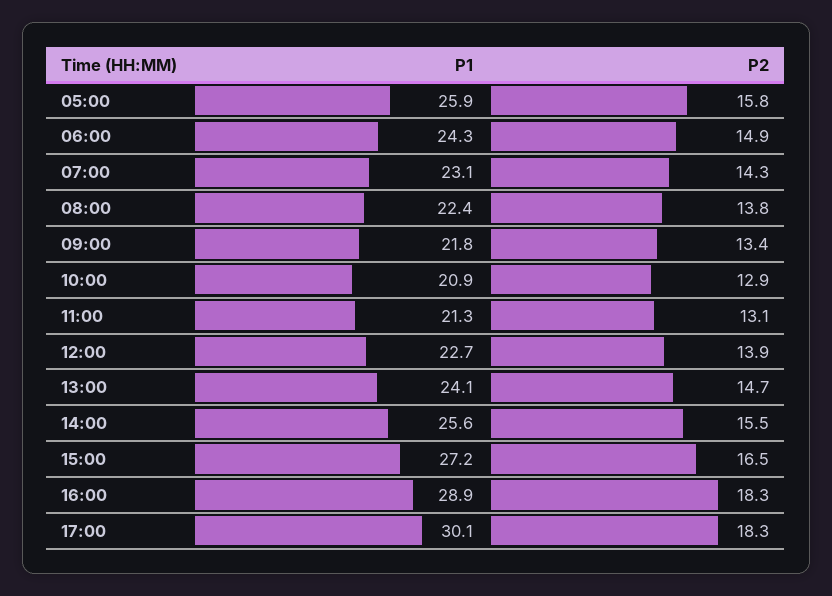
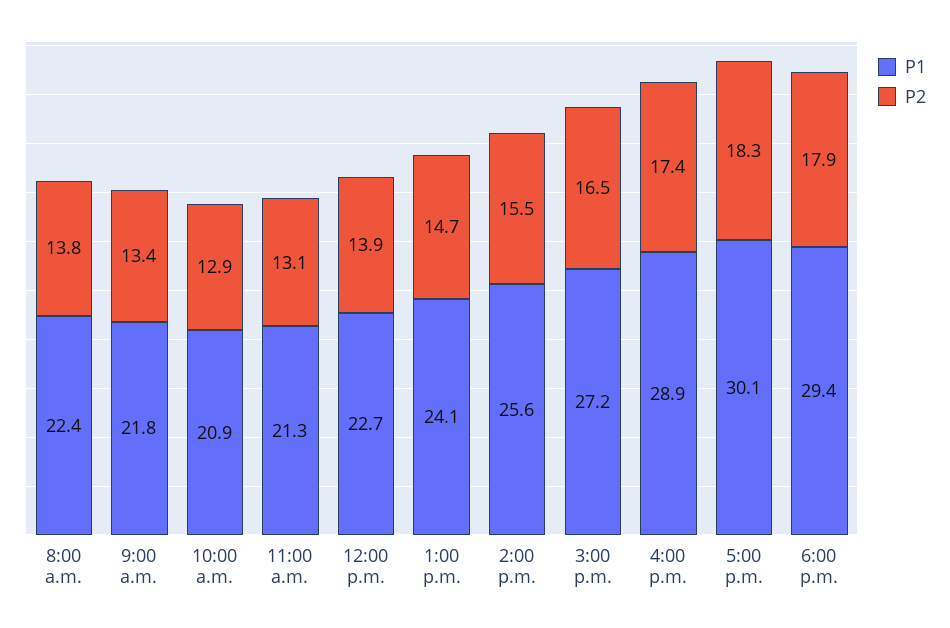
P1, 05:00: 25.9 -> none
P2, 05:00: 15.8 -> none
P1, 06:00: 24.3 -> none
P2, 06:00: 14.9 -> none
P1, 07:00: 23.1 -> none
P2, 07:00: 14.3 -> none
P2, 16:00: 18.3 -> 17.4
P1, 6:00 p.m.: none -> 29.4
P2, 6:00 p.m.: none -> 17.9

